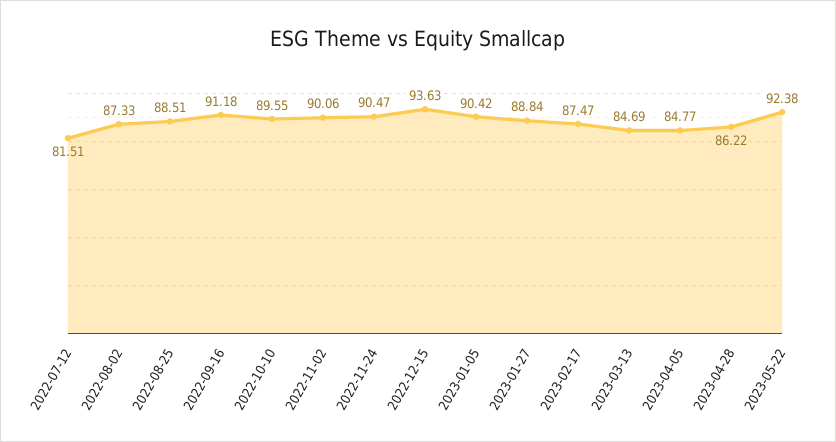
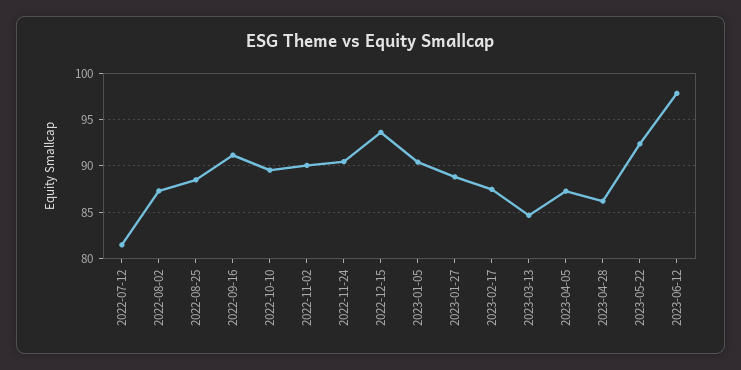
2023-04-05: 84.77 -> 87
2023-06-12: none -> 98

